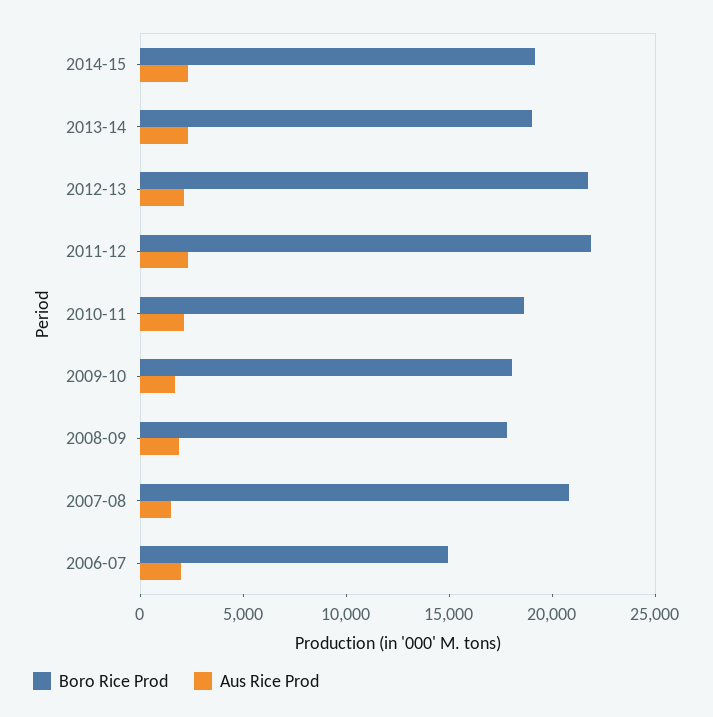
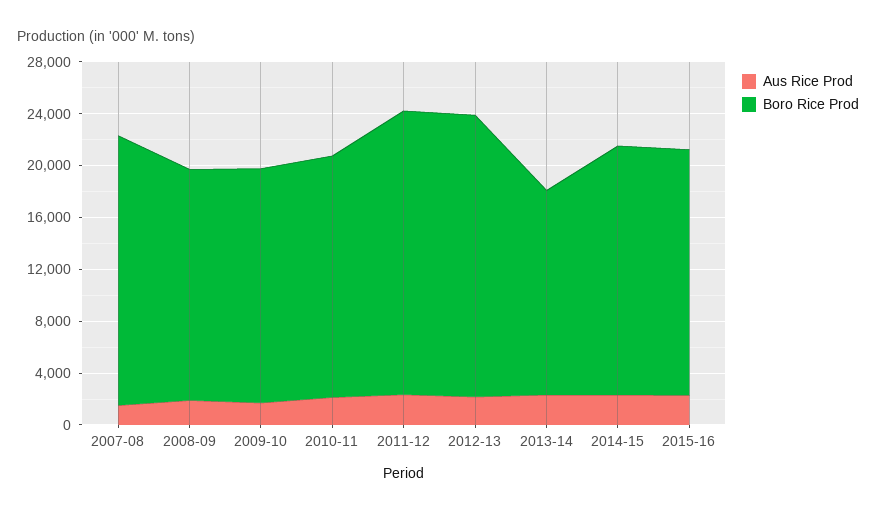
Boro Rice Prod, 2013-14: 19000 -> 16000
Boro Rice Prod, 2006-07: 15000 -> none
Aus Rice Prod, 2006-07: 2000 -> none
Aus Rice Prod, 2015-16: none -> 2000
Boro Rice Prod, 2015-16: none -> 19000

